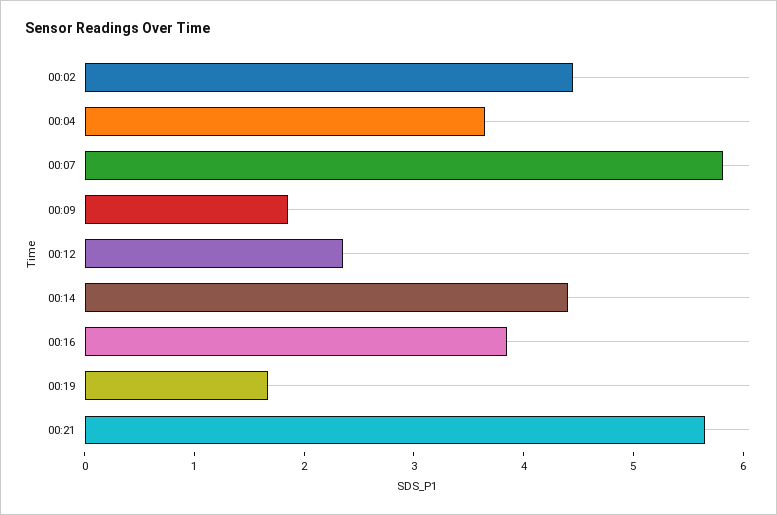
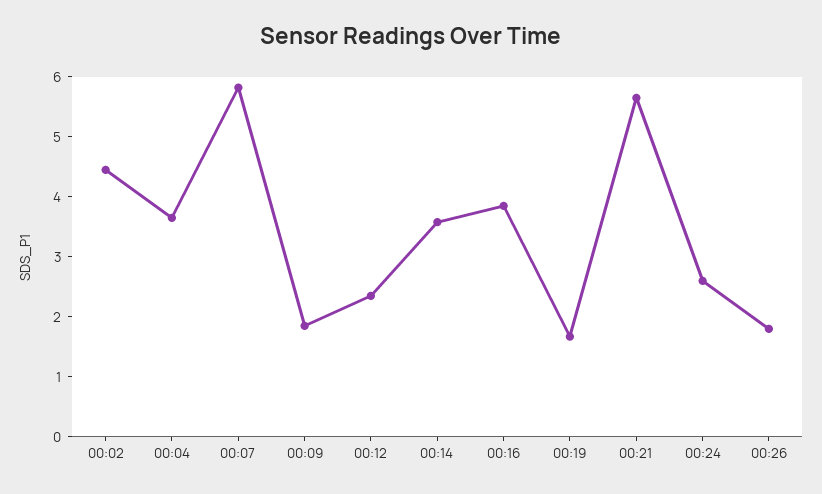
00:14: 4.4 -> 3.6
00:24: none -> 2.6
00:26: none -> 1.8

